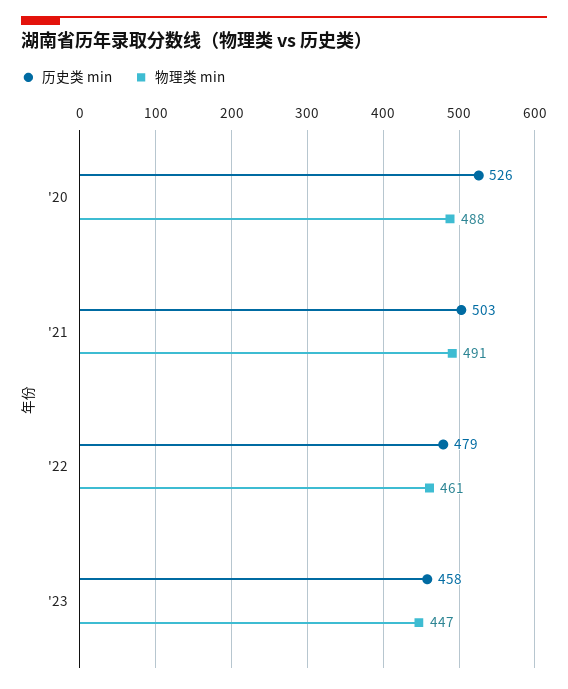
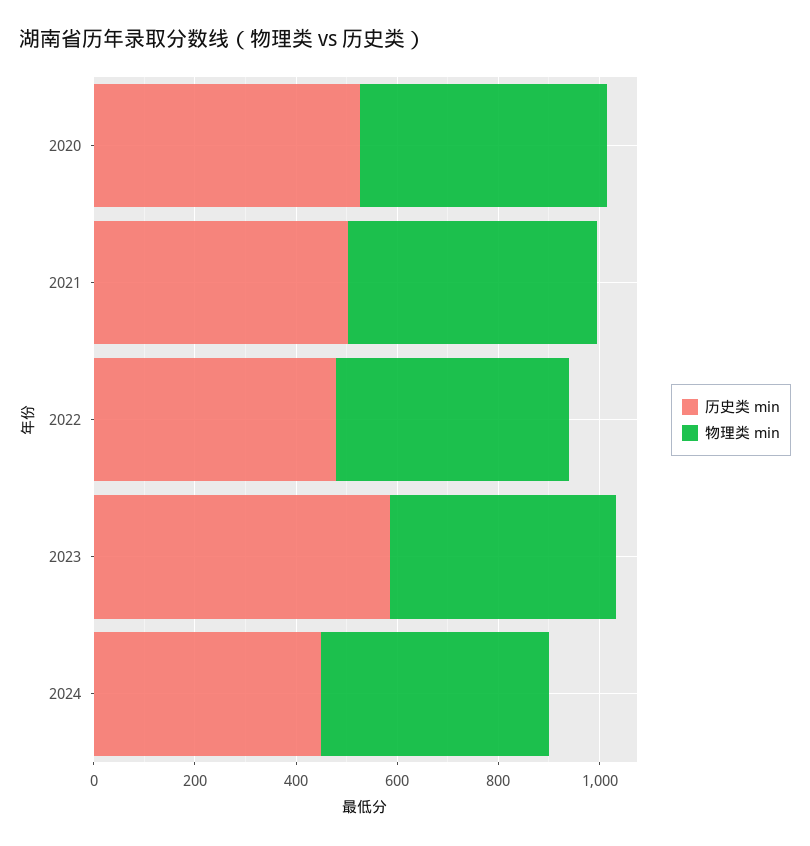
历史类 min, '23: 458 -> 600
历史类 min, 2024: none -> 450
物理类 min, 2024: none -> 450

